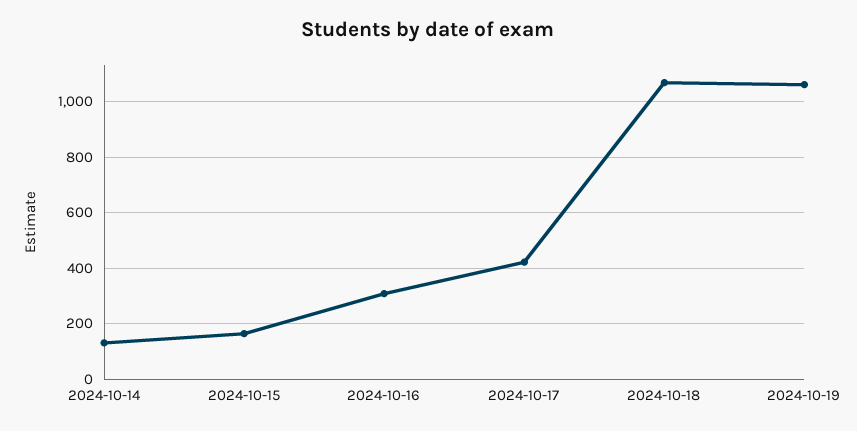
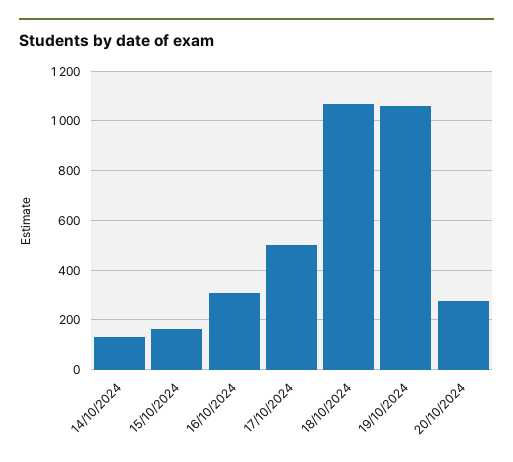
2024-10-17: 425 -> 500
20/10/2024: none -> 275

